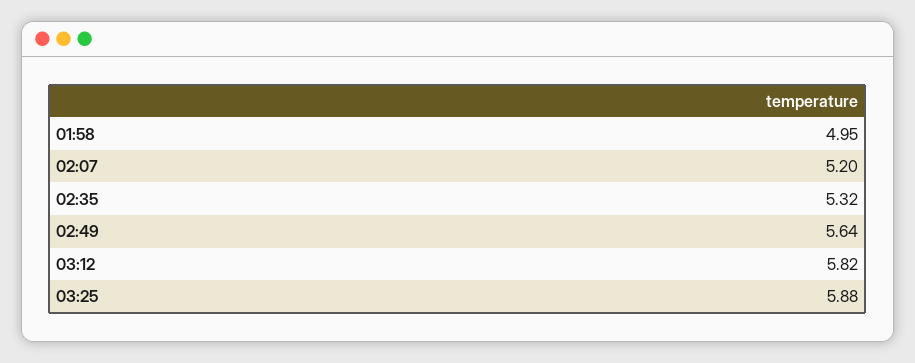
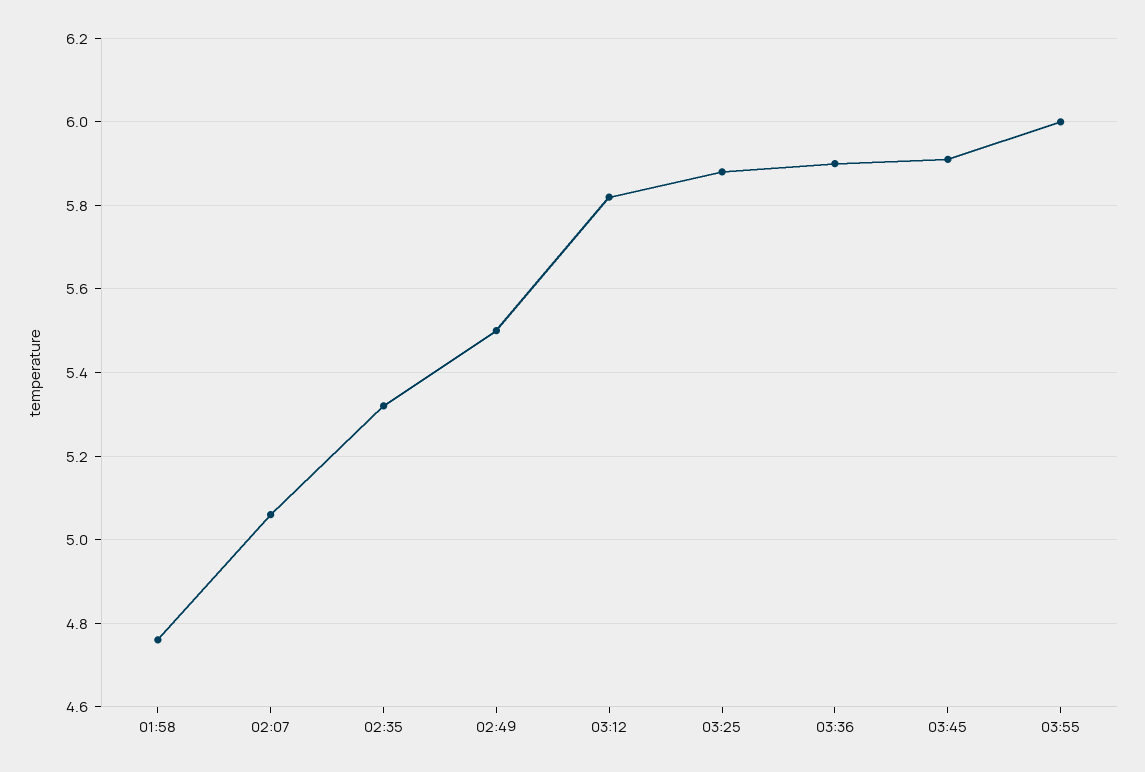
01:58: 4.95 -> 4.75
02:07: 5.2 -> 5.05
02:49: 5.64 -> 5.5
03:36: none -> 5.9
03:45: none -> 5.9
03:55: none -> 6

